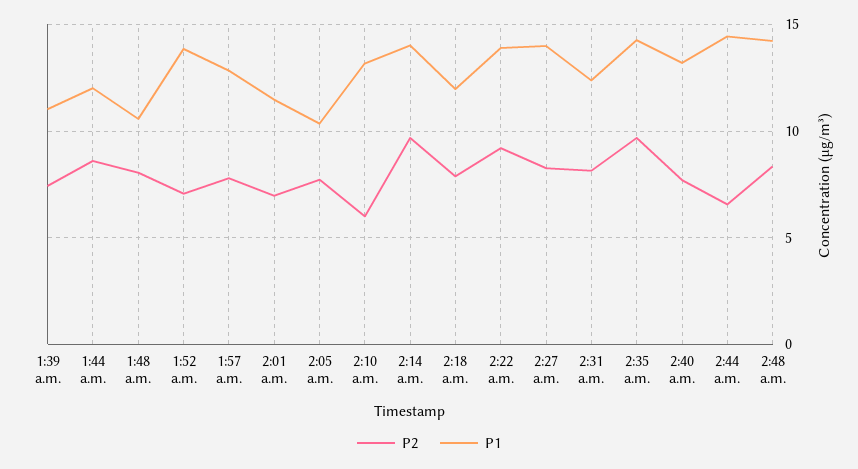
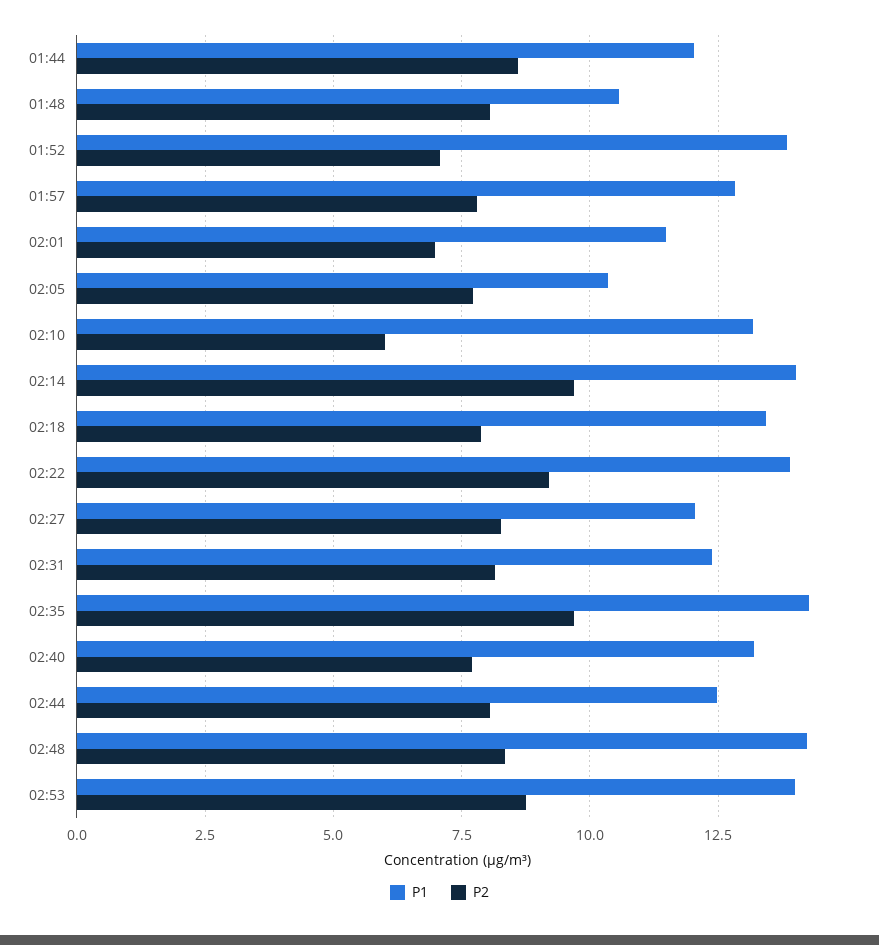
P2, 1:39 a.m.: 7.5 -> none
P1, 1:39 a.m.: 11 -> none
P1, 2:18 a.m.: 12 -> 13.5
P1, 2:27 a.m.: 14 -> 12
P2, 2:44 a.m.: 6.5 -> 8
P1, 2:44 a.m.: 14.5 -> 12.5
P1, 02:53: none -> 14
P2, 02:53: none -> 8.75

